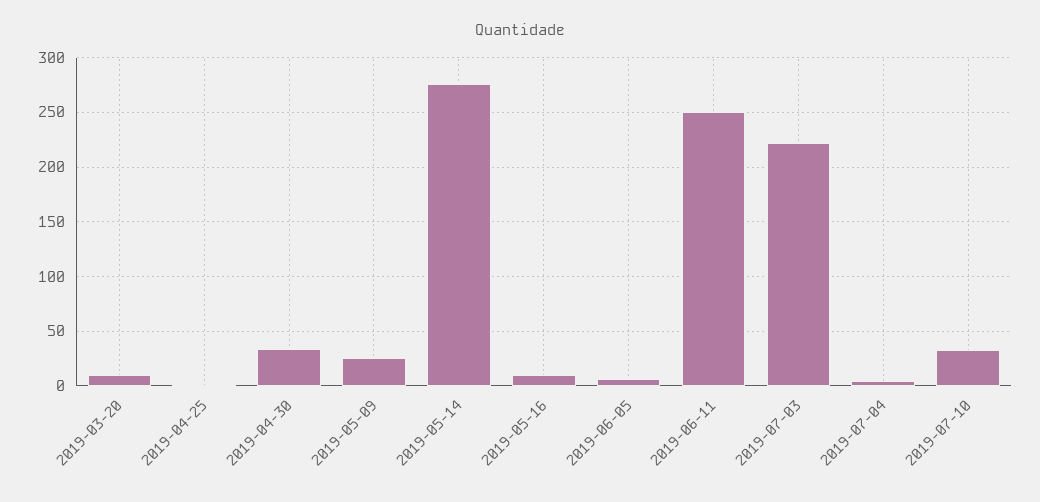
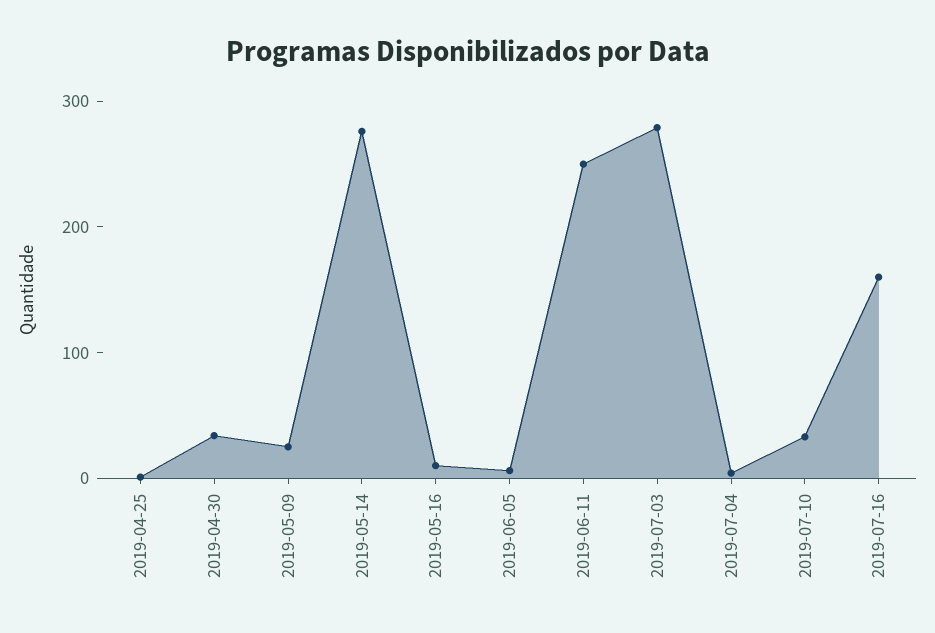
2019-03-20: 10 -> none
2019-07-03: 220 -> 280
2019-07-16: none -> 160

